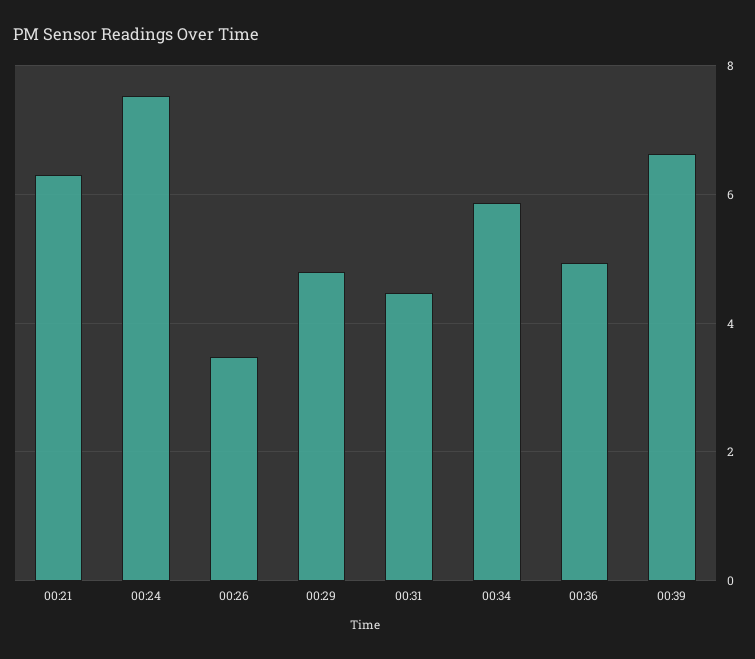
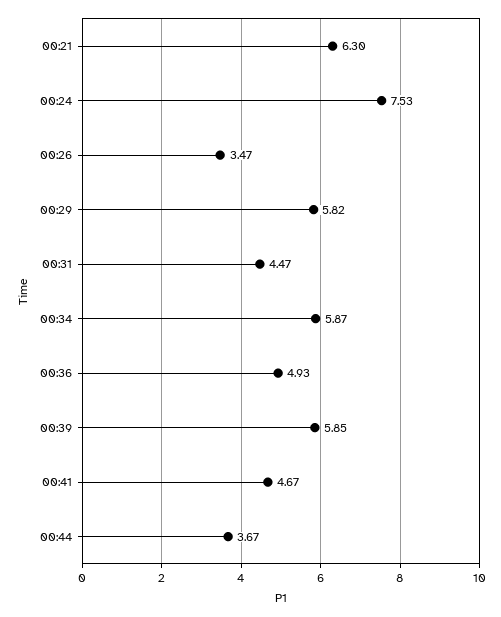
00:29: 4.8 -> 5.82
00:39: 6.6 -> 5.85
00:41: none -> 4.67
00:44: none -> 3.67

